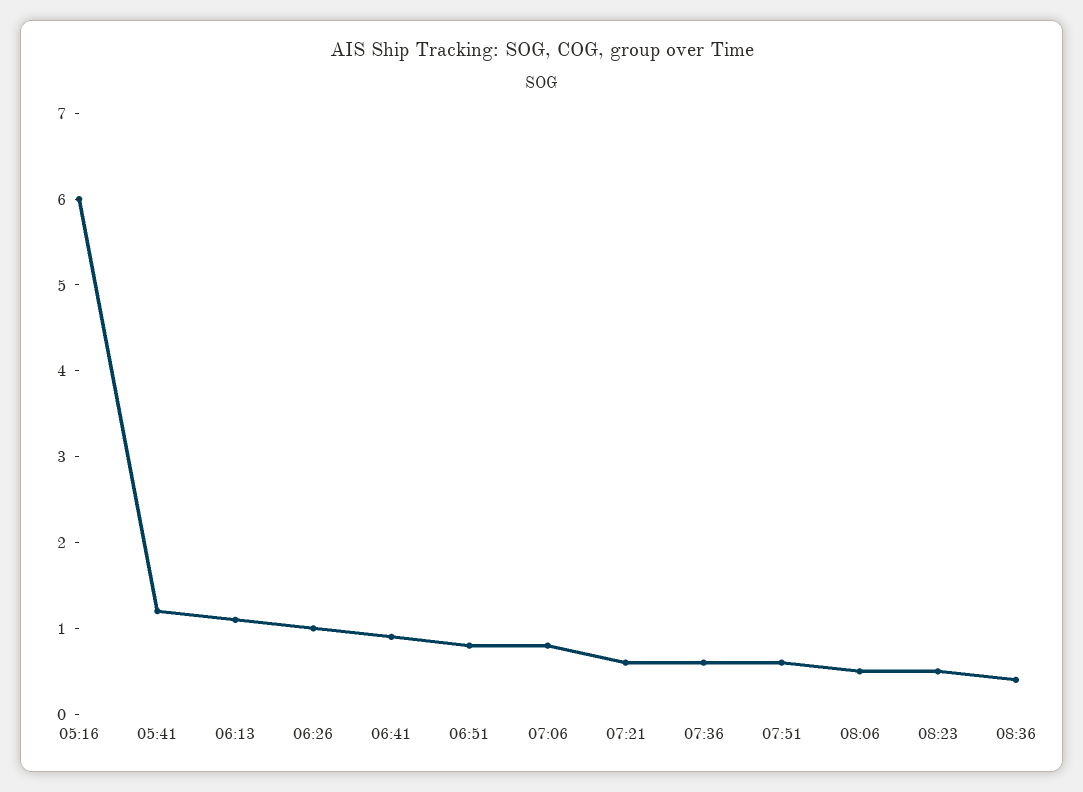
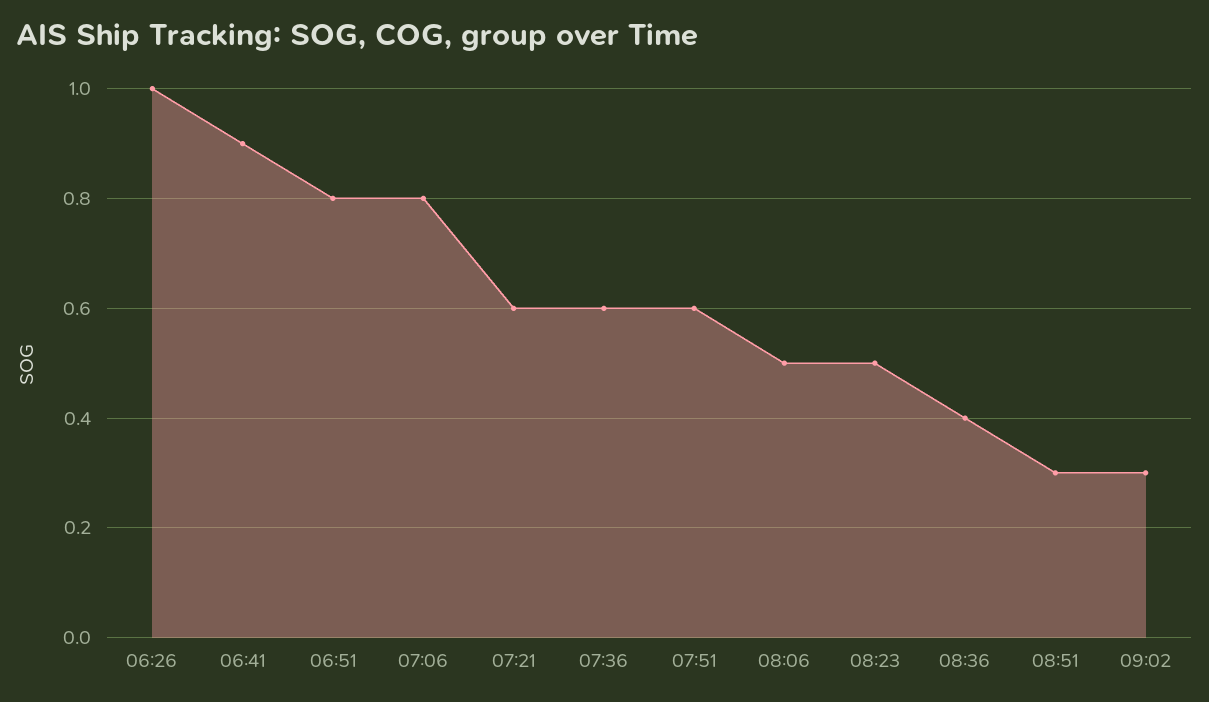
05:16: 6 -> none
05:41: 1.2 -> none
06:13: 1.1 -> none
08:51: none -> 0.3
09:02: none -> 0.3

